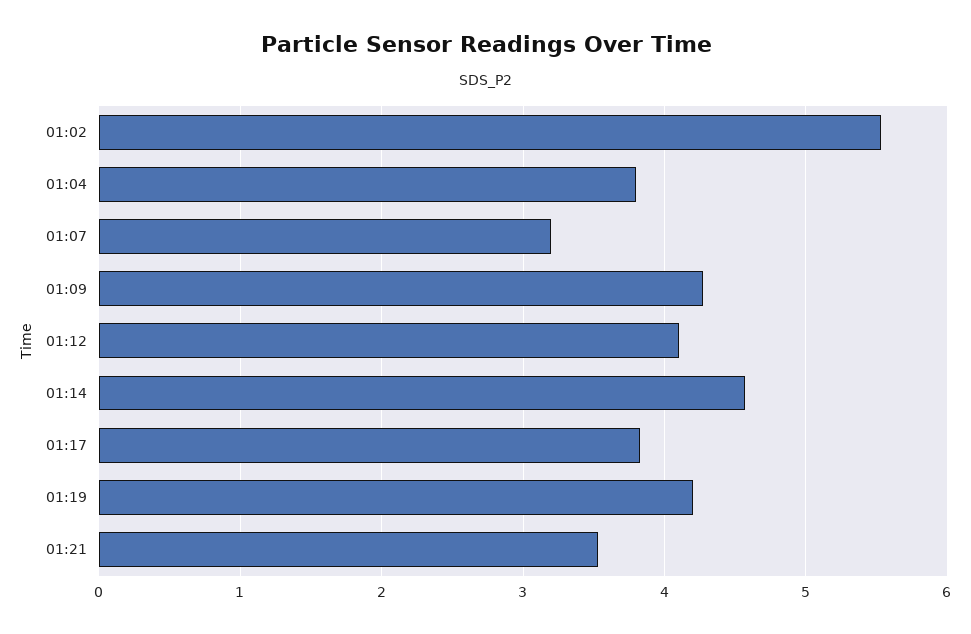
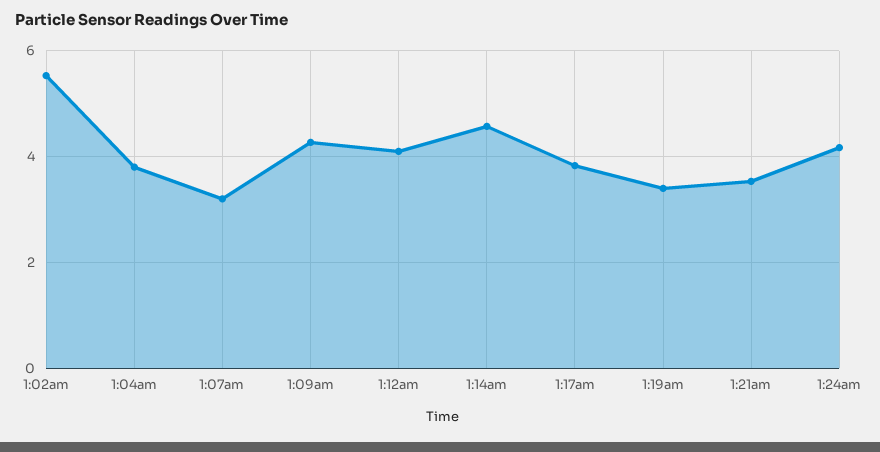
01:19: 4.2 -> 3.4
1:24am: none -> 4.2

